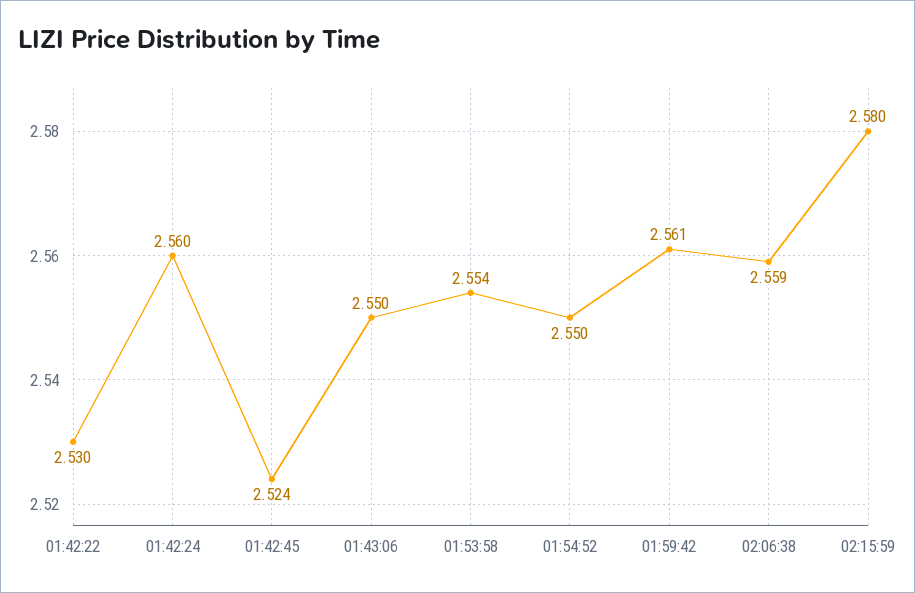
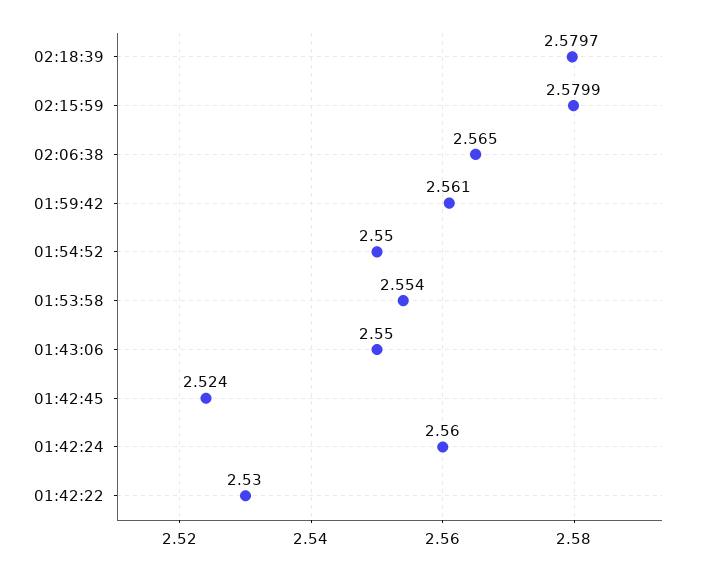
02:06:38: 2.559 -> 2.565
02:18:39: none -> 2.5797

